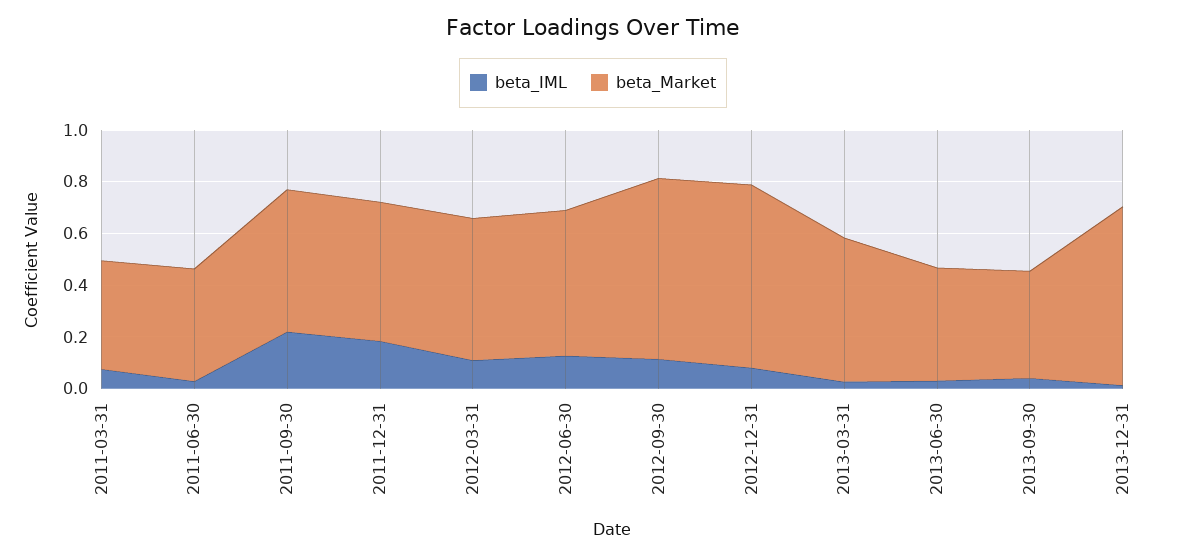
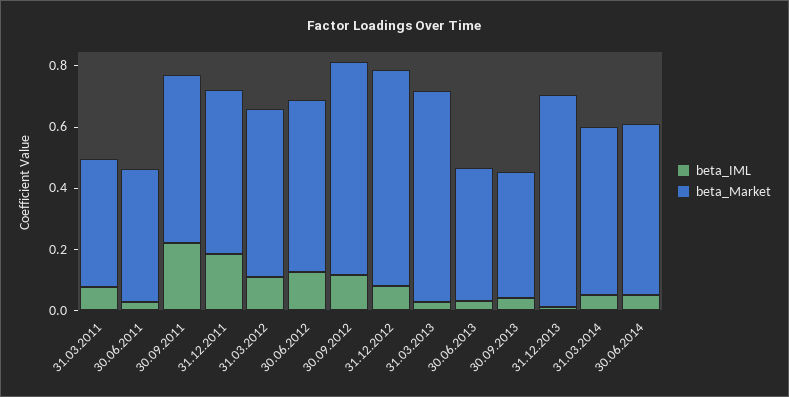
beta_Market, 2013-03-31: 0.55 -> 0.7
beta_IML, 31.03.2014: none -> 0.05
beta_Market, 31.03.2014: none -> 0.55
beta_IML, 30.06.2014: none -> 0.05
beta_Market, 30.06.2014: none -> 0.55

